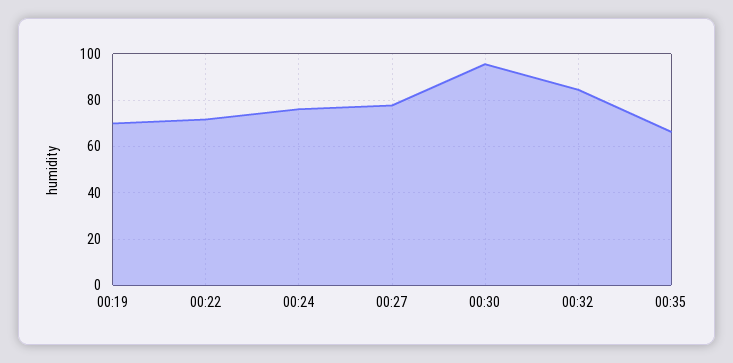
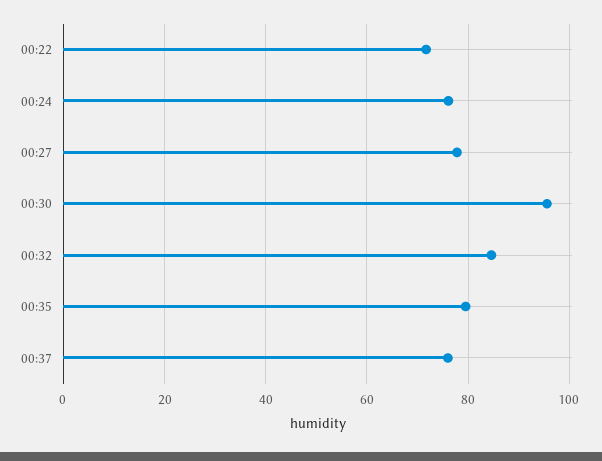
00:19: 70 -> none
00:35: 65 -> 80
00:37: none -> 76

